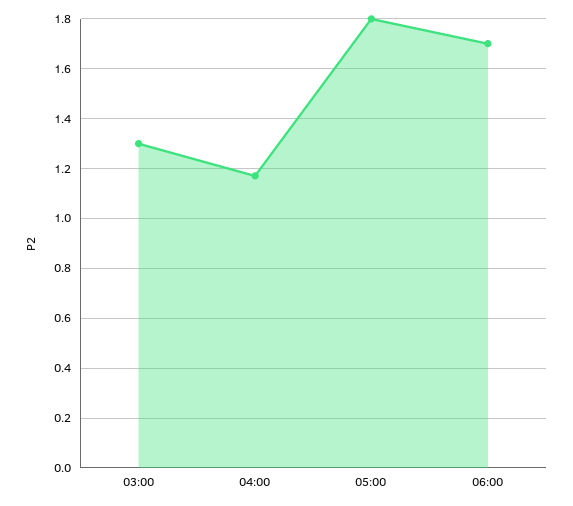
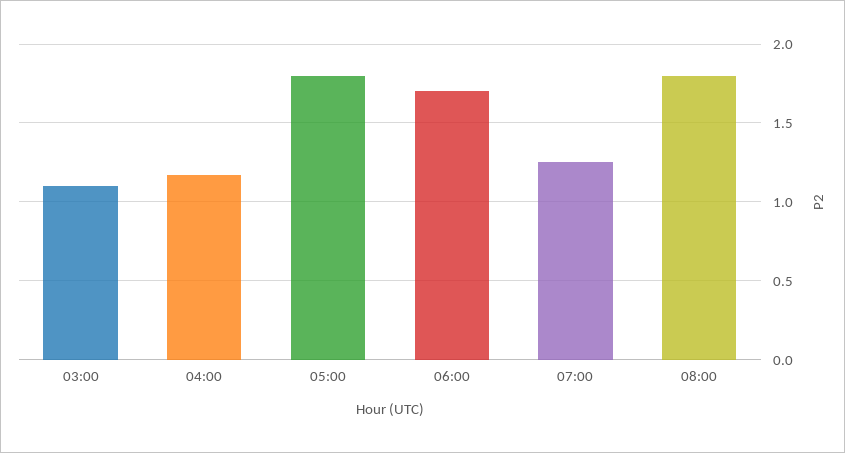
03:00: 1.3 -> 1.1
07:00: none -> 1.25
08:00: none -> 1.8

